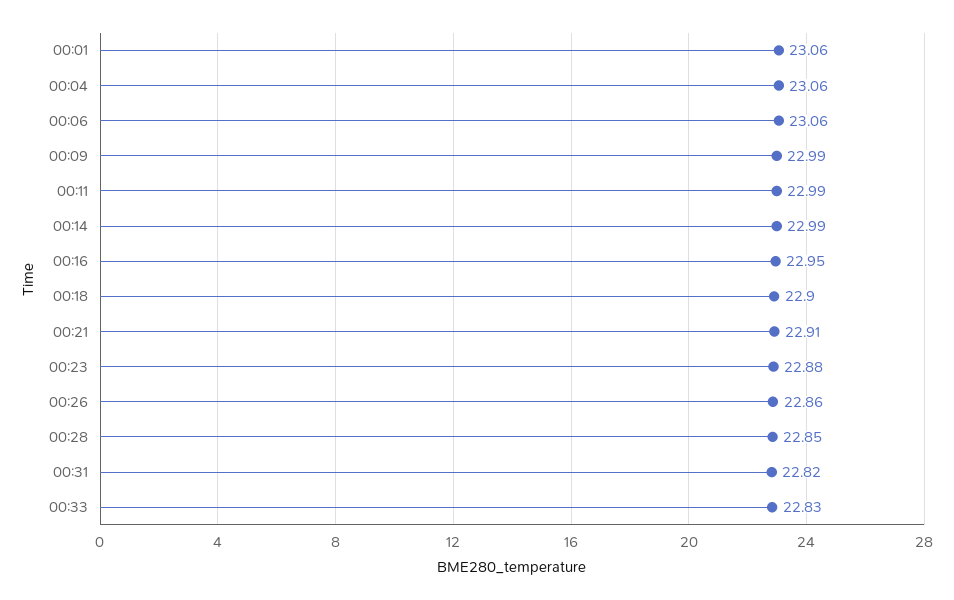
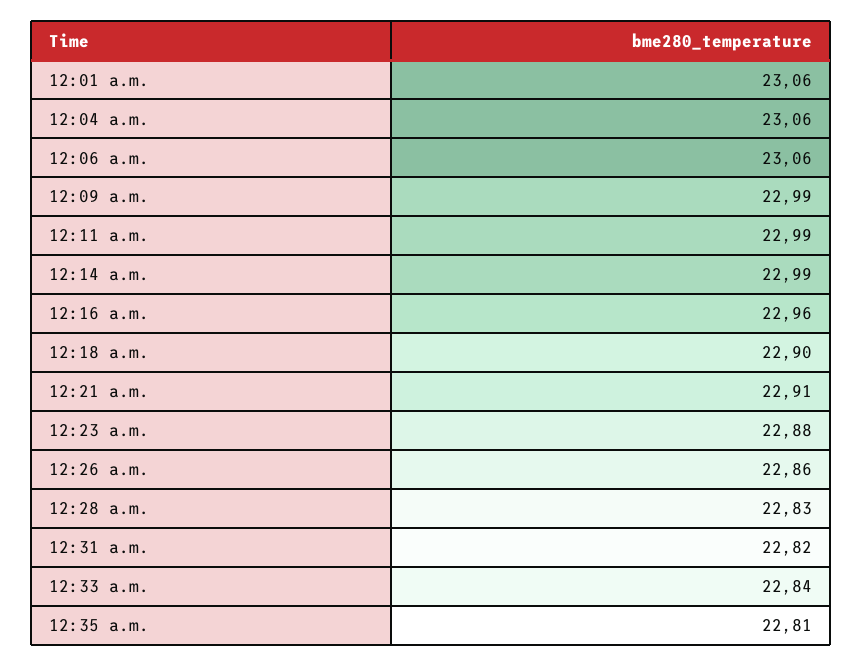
00:16: 22.95 -> 22.96
00:28: 22.85 -> 22.83
00:33: 22.83 -> 22.84
12:35 a.m.: none -> 22.81

